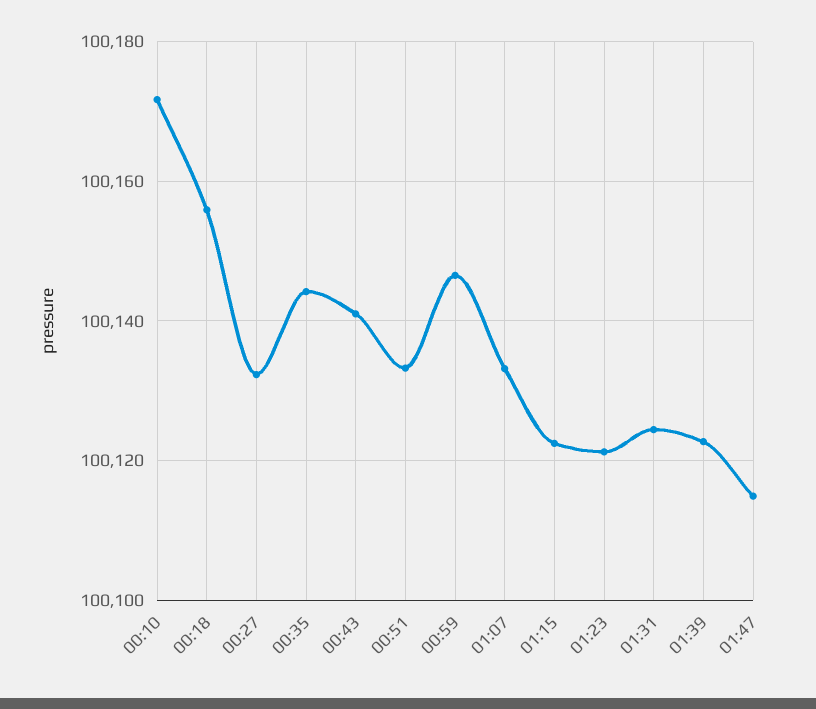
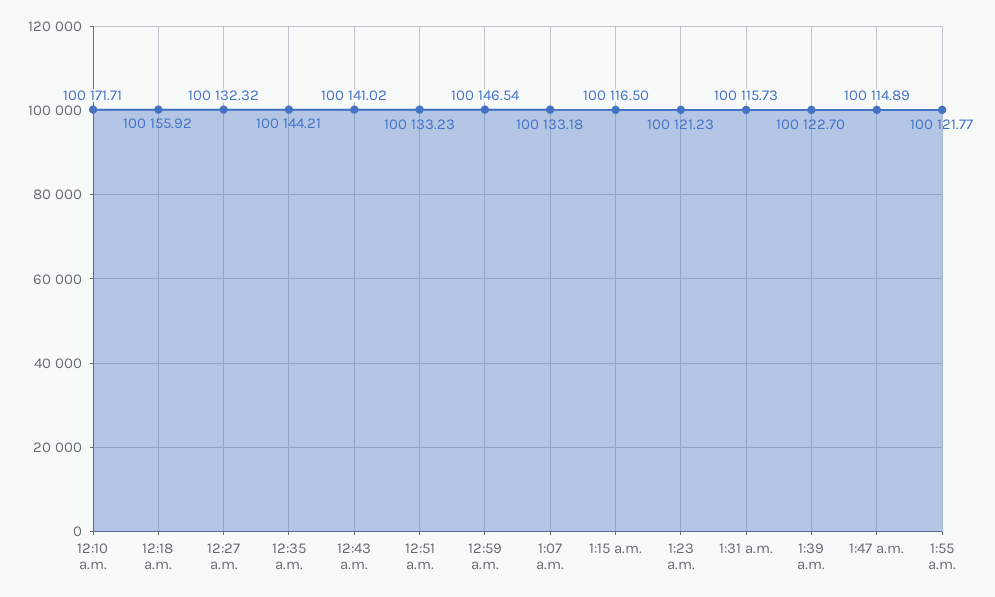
01:15: 100122 -> 100116.5
01:31: 100124 -> 100115.73
1:55 a.m.: none -> 100121.77

